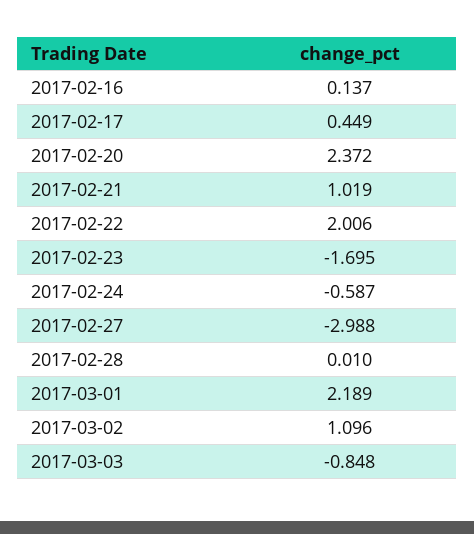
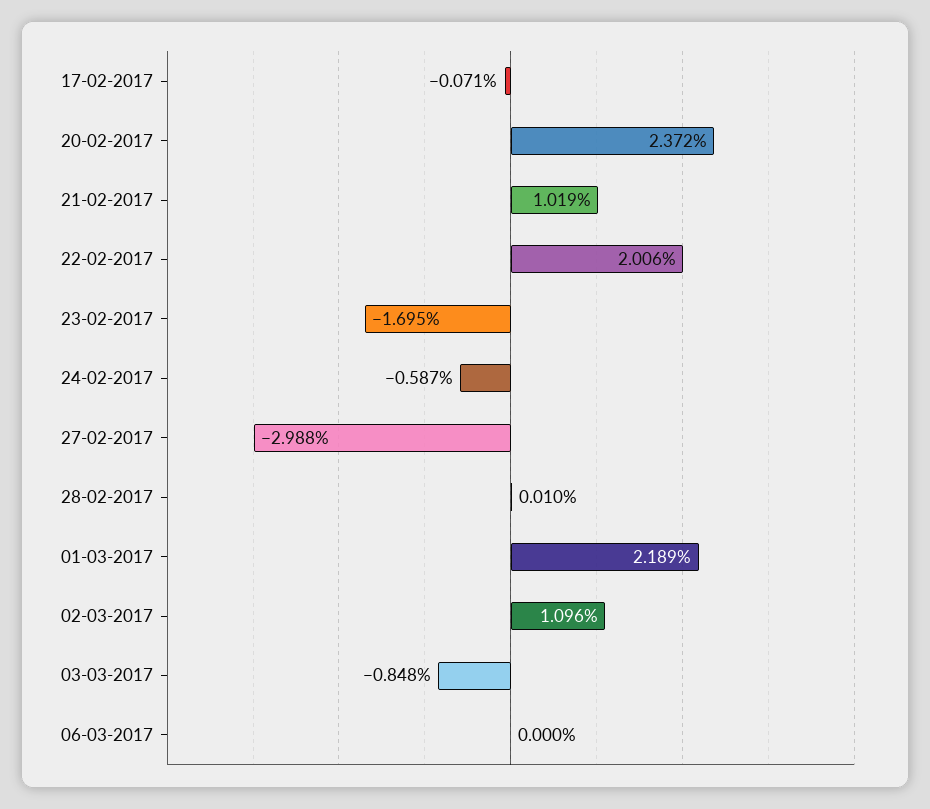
2017-02-16: 0.137 -> none
2017-02-17: 0.449 -> -0.071
06-03-2017: none -> 0

